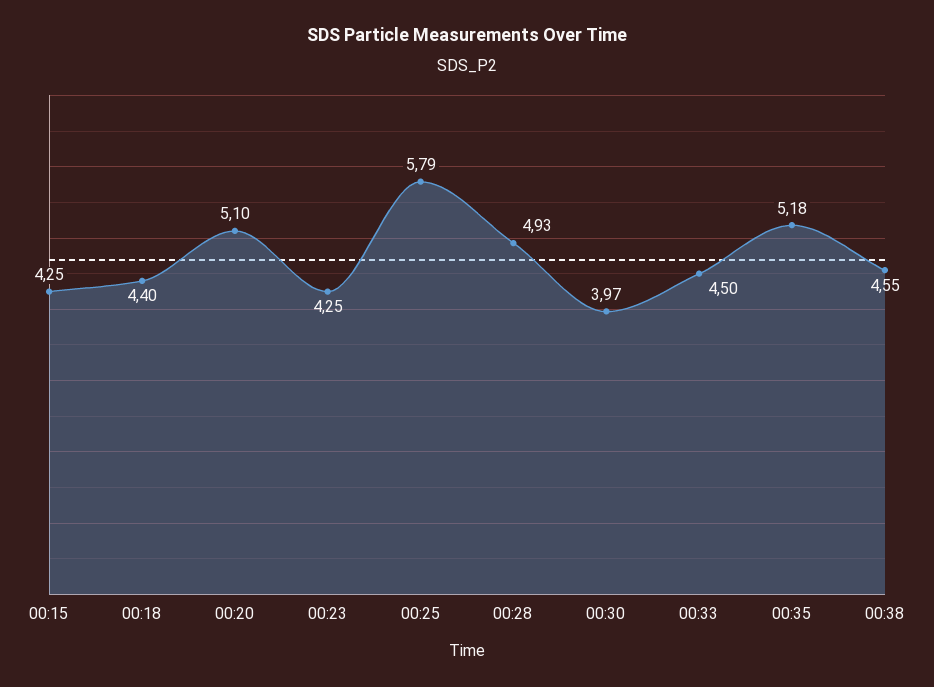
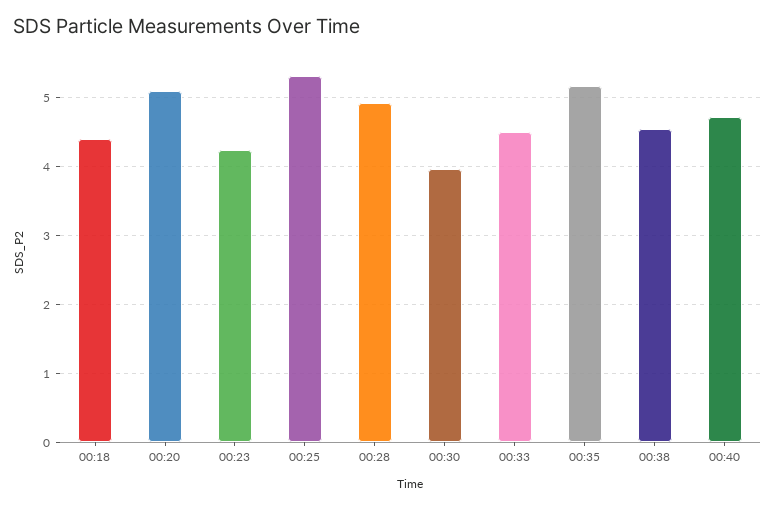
00:15: 4.25 -> none
00:25: 5.79 -> 5.3
00:40: none -> 4.7

